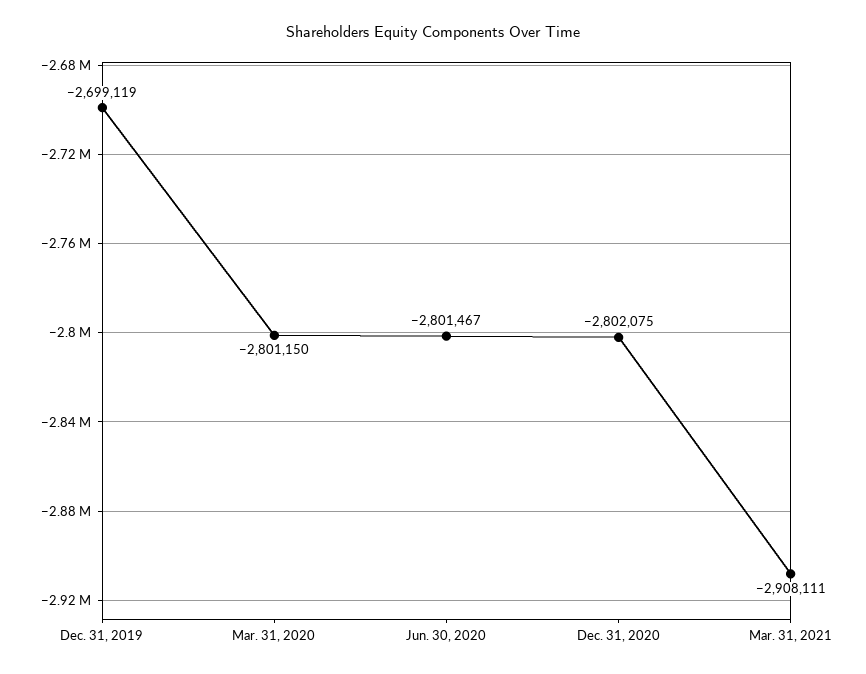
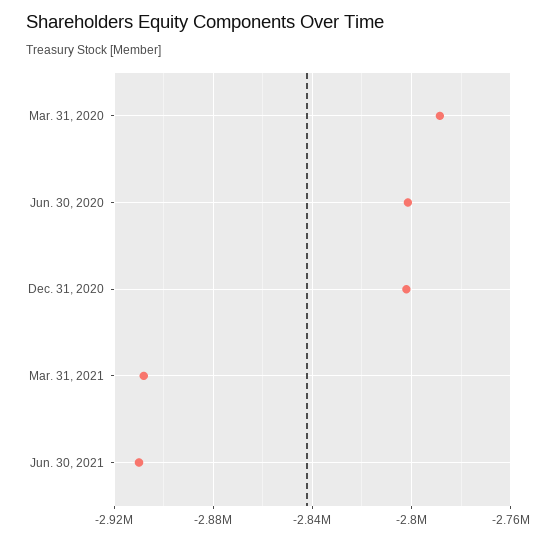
Dec. 31, 2019: -2699119 -> none
Mar. 31, 2020: -2801150 -> -2790000
Jun. 30, 2021: none -> -2910000

